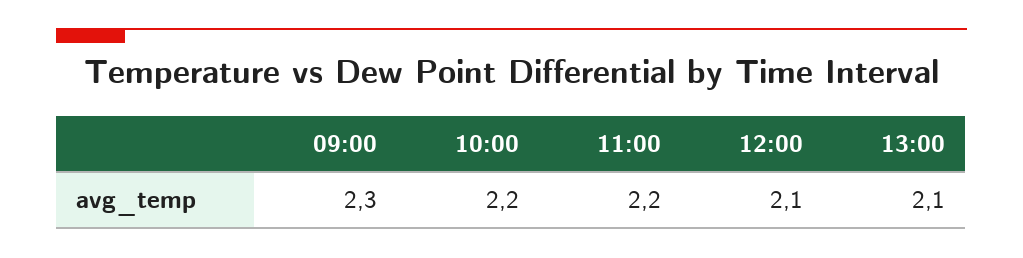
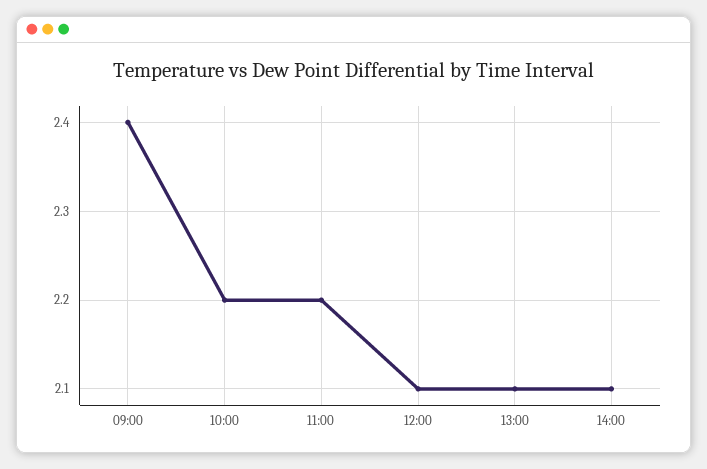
09:00: 2.3 -> 2.4
14:00: none -> 2.1

